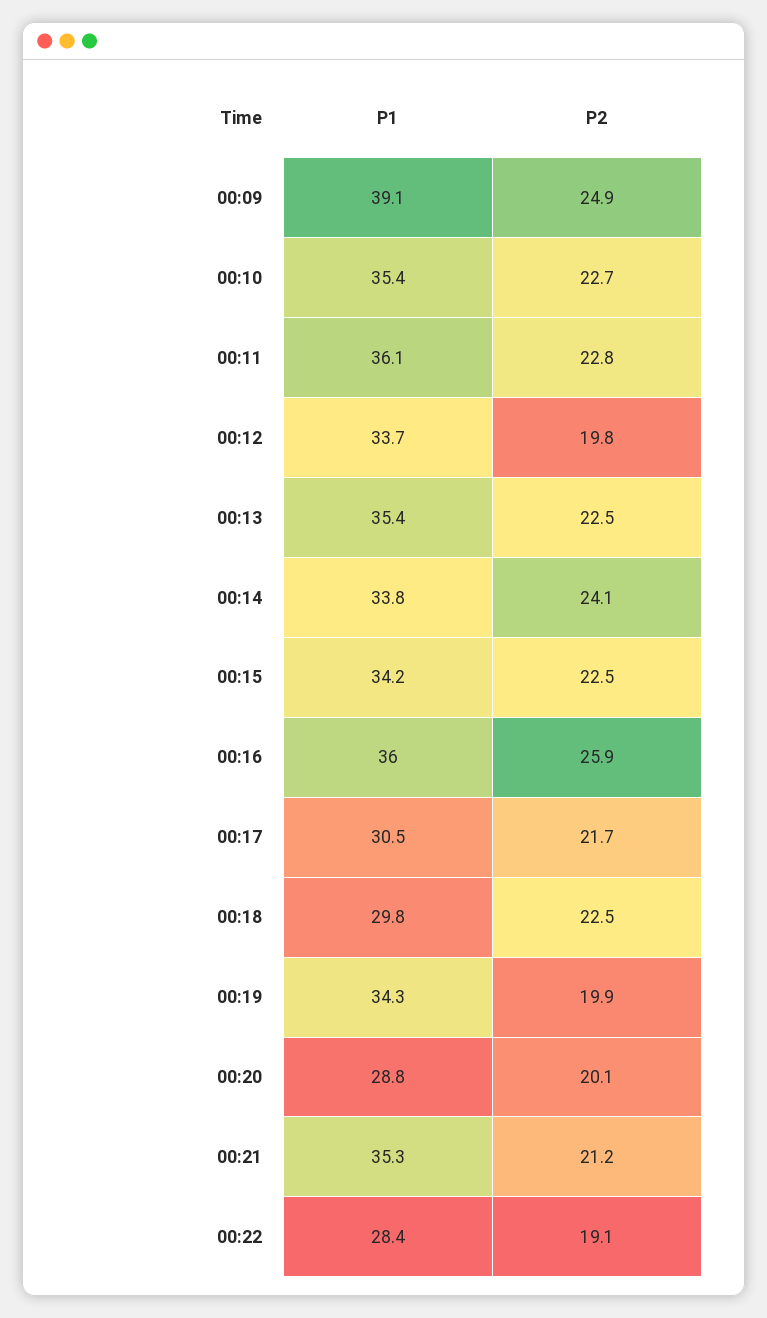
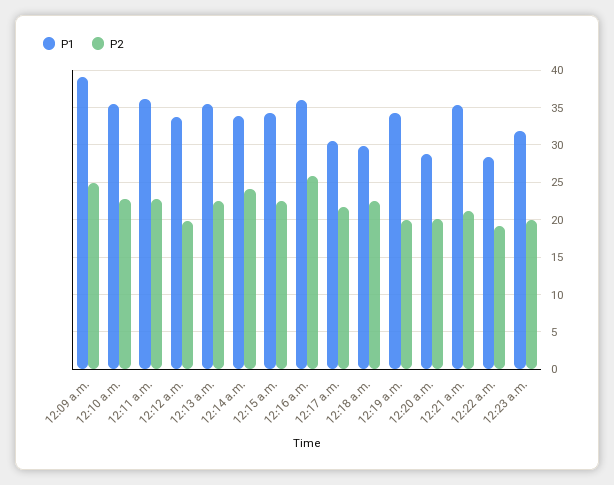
P1, 12:23 a.m.: none -> 32
P2, 12:23 a.m.: none -> 20

